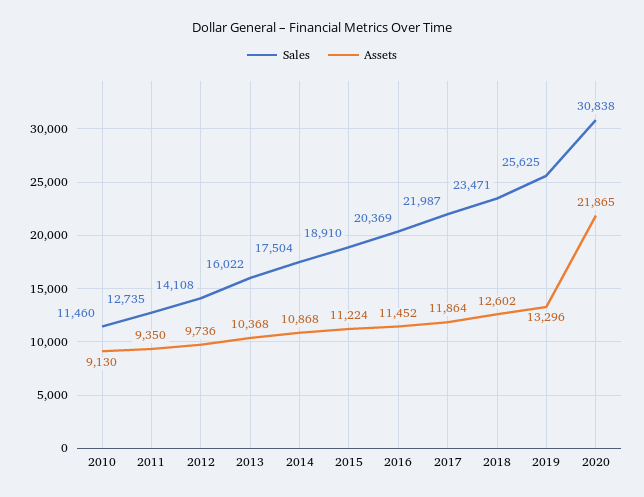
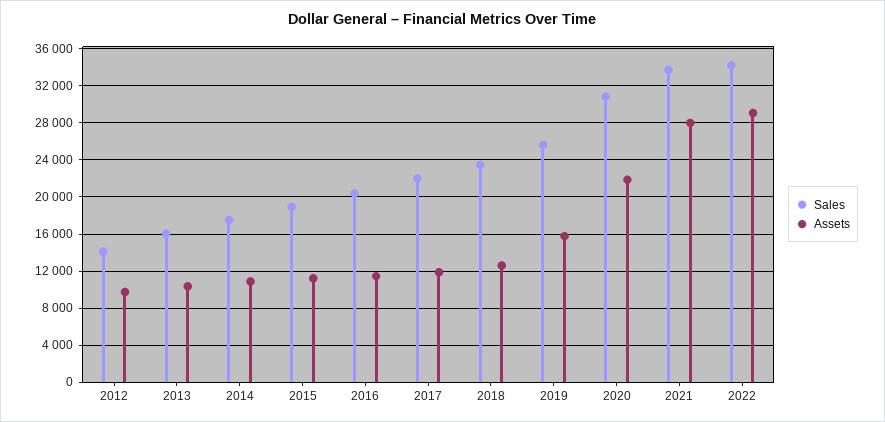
Sales, 2010: 11460 -> none
Assets, 2010: 9130 -> none
Sales, 2011: 12735 -> none
Assets, 2011: 9350 -> none
Assets, 2019: 13296 -> 16000
Sales, 2021: none -> 34000
Assets, 2021: none -> 28000
Sales, 2022: none -> 34000
Assets, 2022: none -> 29000

